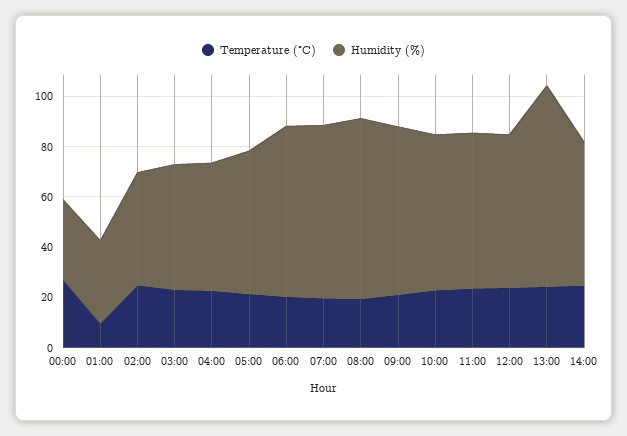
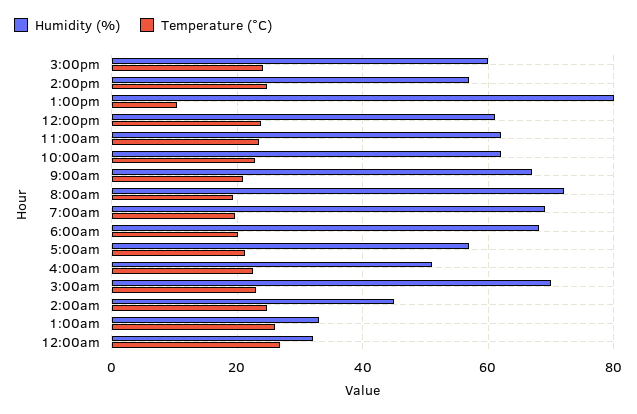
Temperature (°C), 01:00: 10 -> 26
Humidity (%), 03:00: 50 -> 70
Temperature (°C), 13:00: 25 -> 10
Humidity (%), 3:00pm: none -> 60
Temperature (°C), 3:00pm: none -> 24

